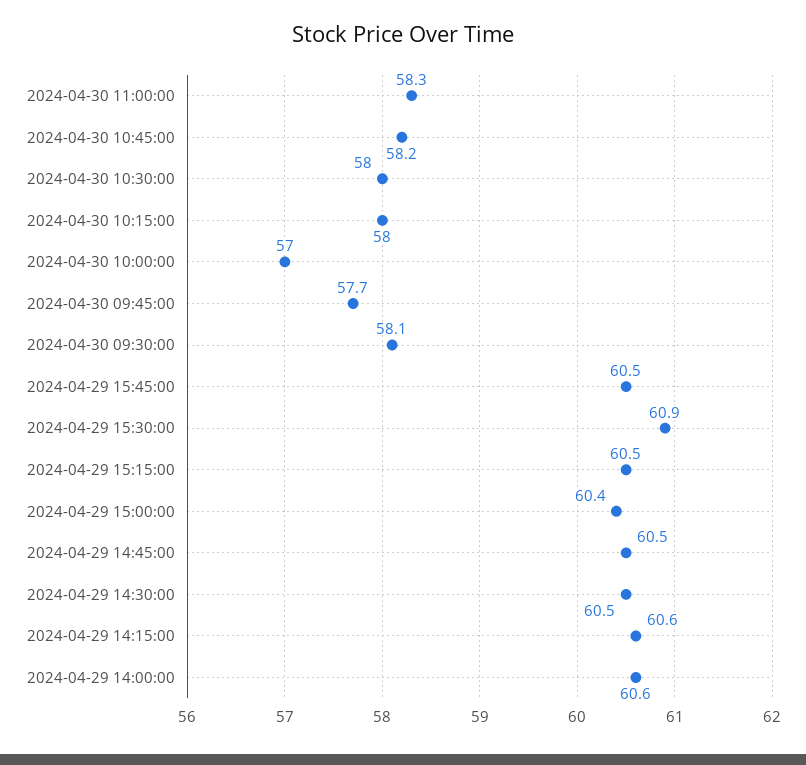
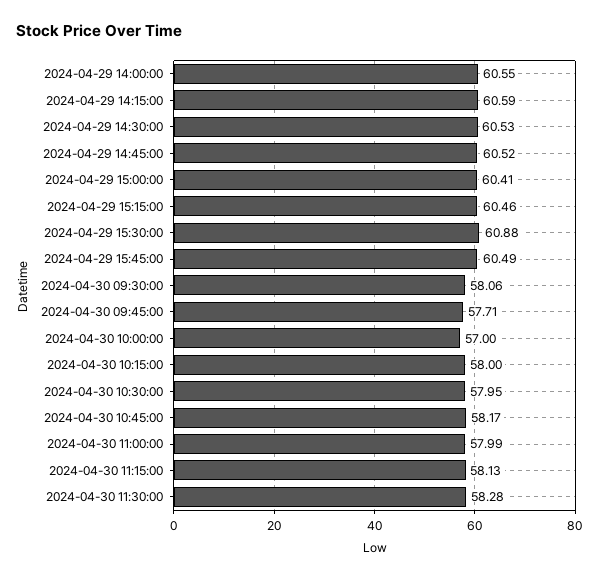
2024-04-30 11:00:00: 58.3 -> 57.99
2024-04-30 11:15:00: none -> 58.13
2024-04-30 11:30:00: none -> 58.28

